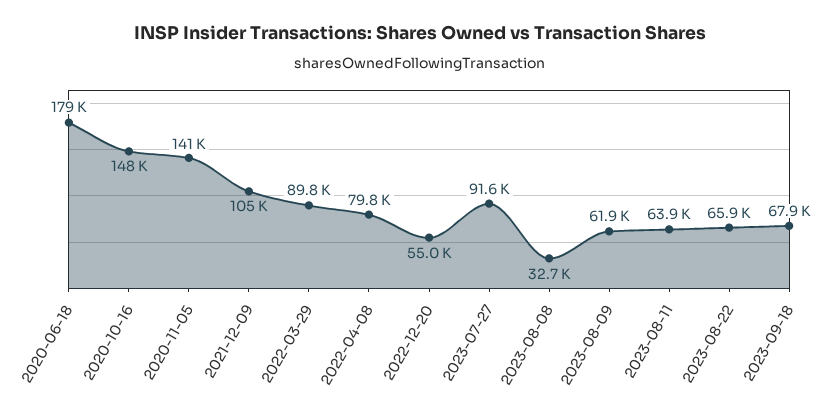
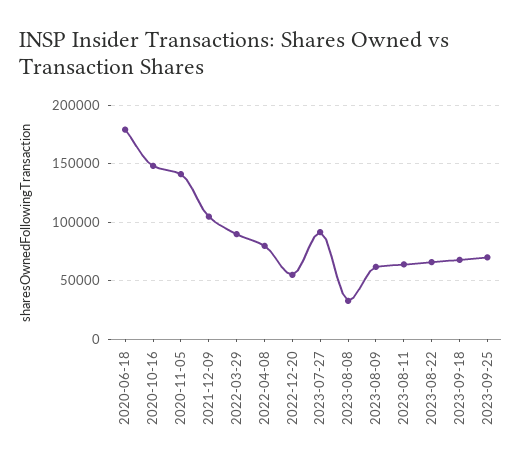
2023-09-25: none -> 70000

